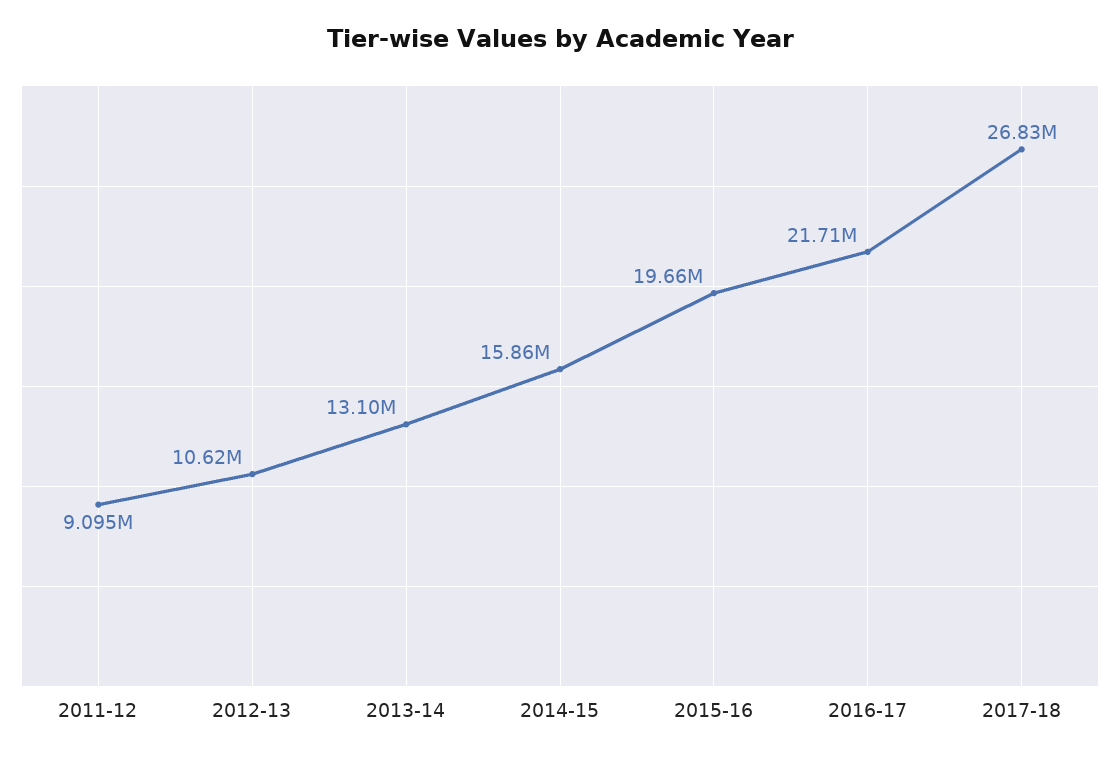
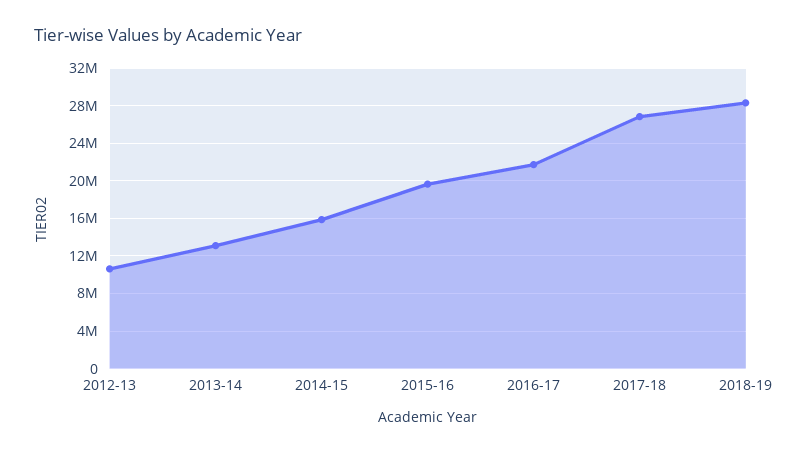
2011-12: 9095000 -> none
2018-19: none -> 28000000

